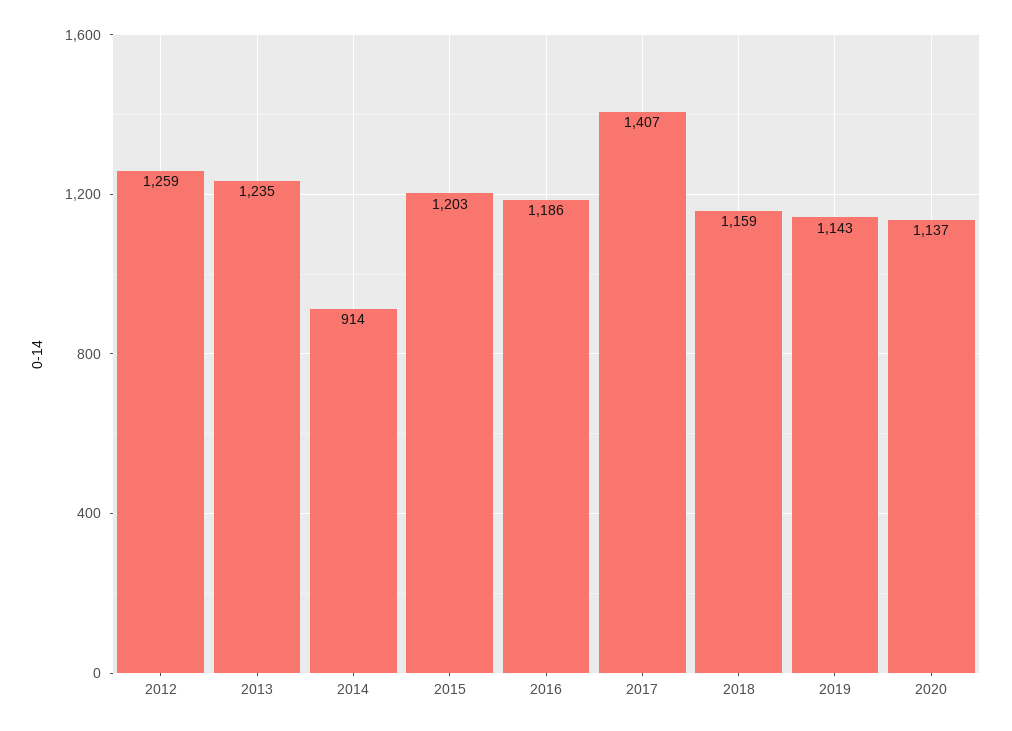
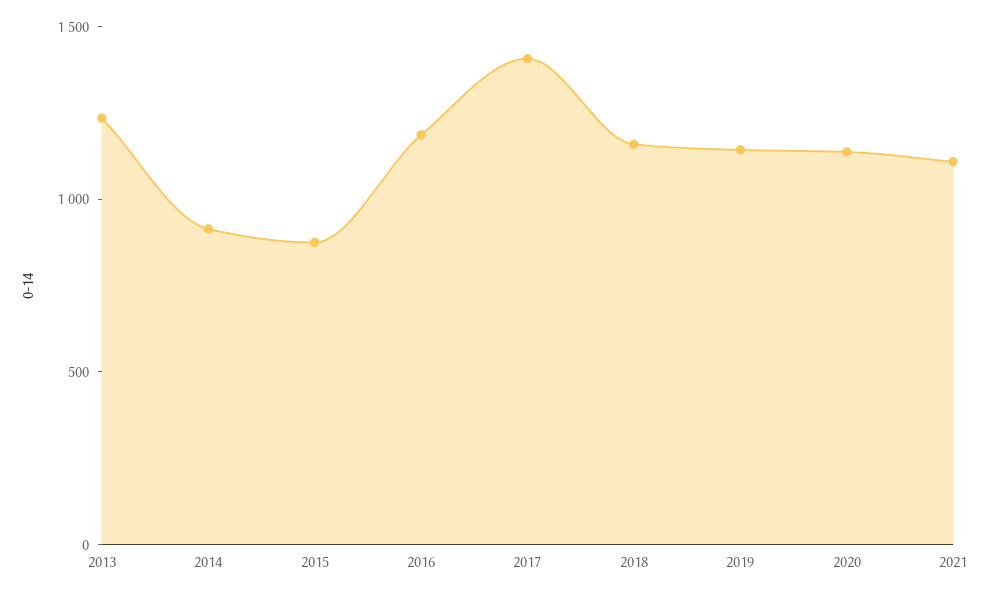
2012: 1259 -> none
2015: 1203 -> 900
2021: none -> 1100

